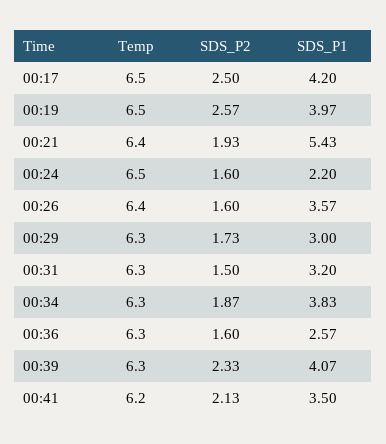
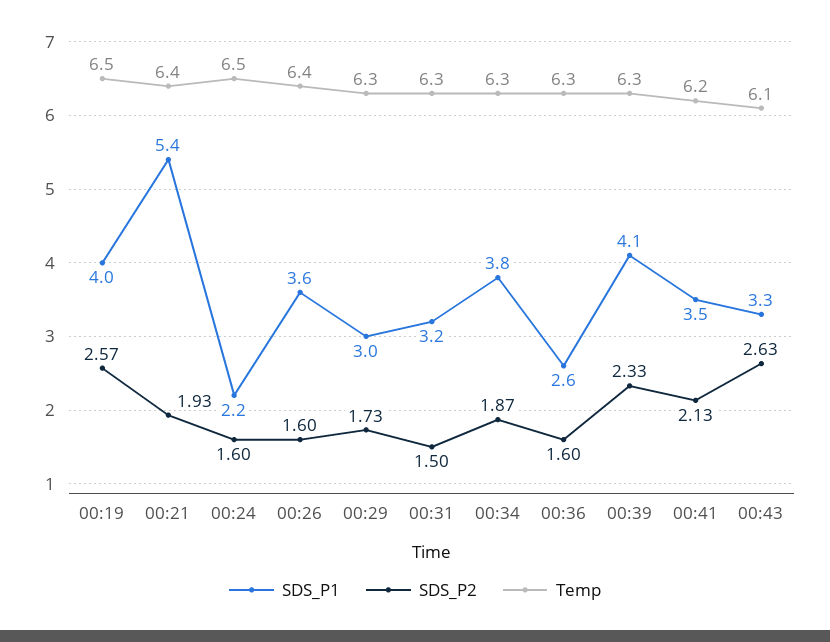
Temp, 00:17: 6.5 -> none
SDS_P2, 00:17: 2.5 -> none
SDS_P1, 00:17: 4.2 -> none
SDS_P1, 00:43: none -> 3.3
SDS_P2, 00:43: none -> 2.63
Temp, 00:43: none -> 6.1

